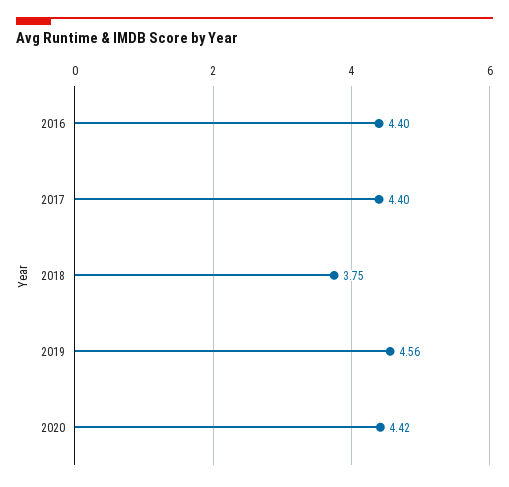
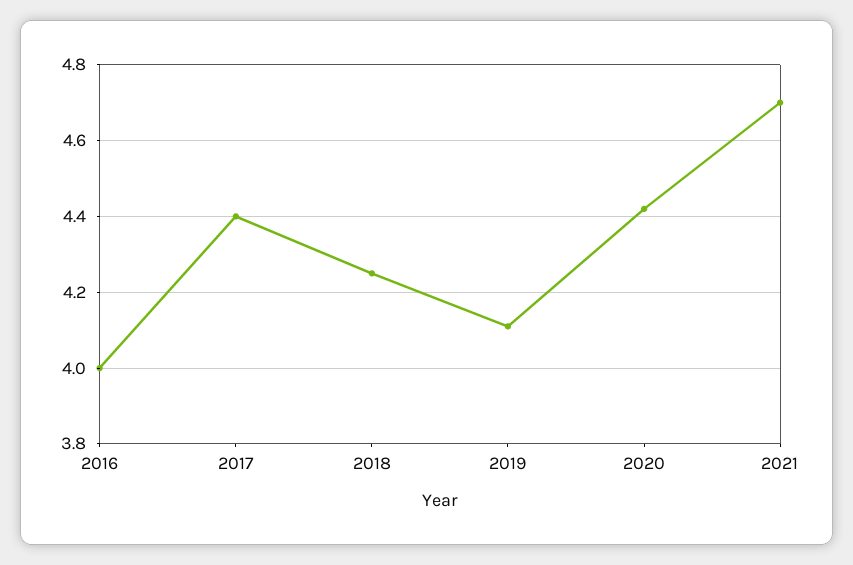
2016: 4.4 -> 4
2018: 3.75 -> 4.25
2019: 4.56 -> 4.1
2021: none -> 4.7

